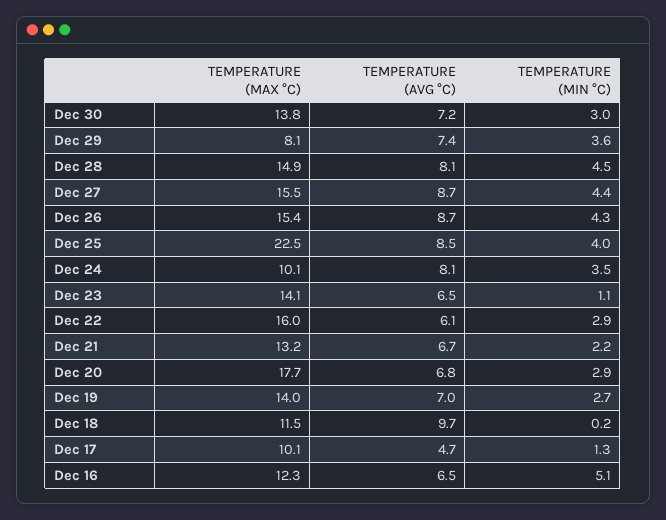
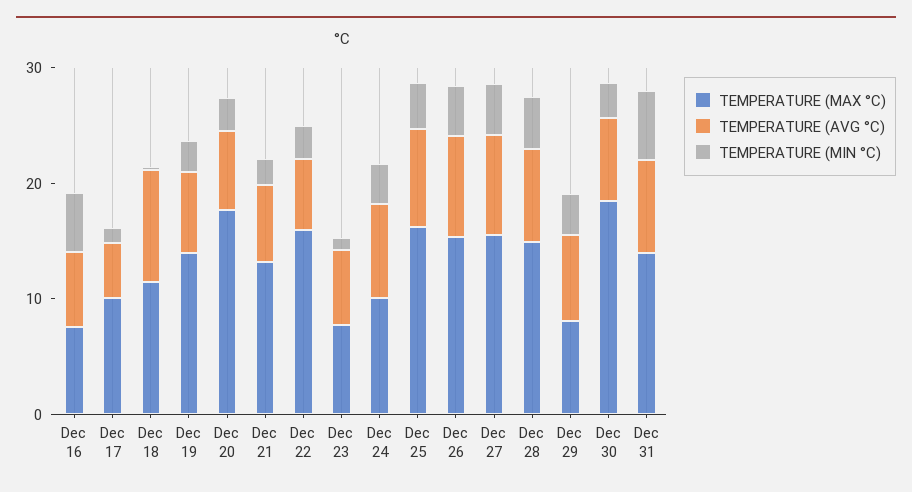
TEMPERATURE (MAX °C), Dec 30: 13.8 -> 18
TEMPERATURE (MAX °C), Dec 25: 22.5 -> 16
TEMPERATURE (MAX °C), Dec 23: 14.1 -> 8
TEMPERATURE (MAX °C), Dec 16: 12.3 -> 8
TEMPERATURE (MAX °C), Dec 31: none -> 14
TEMPERATURE (AVG °C), Dec 31: none -> 8
TEMPERATURE (MIN °C), Dec 31: none -> 6

